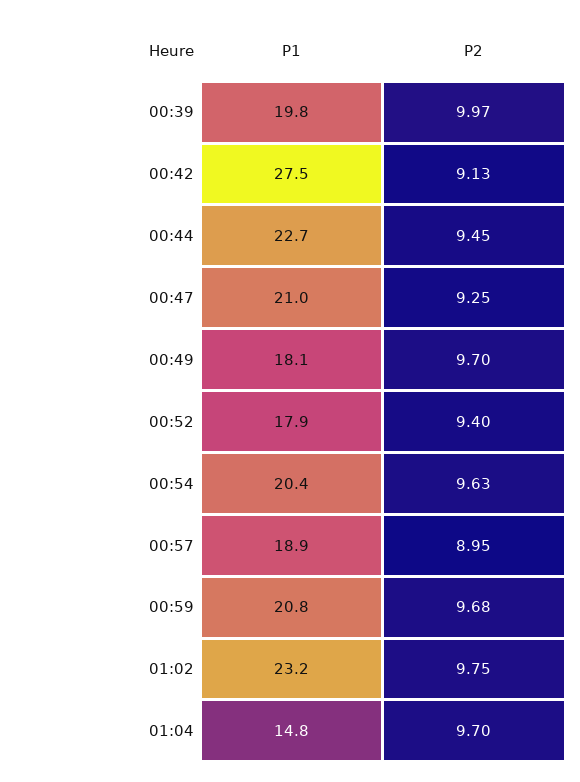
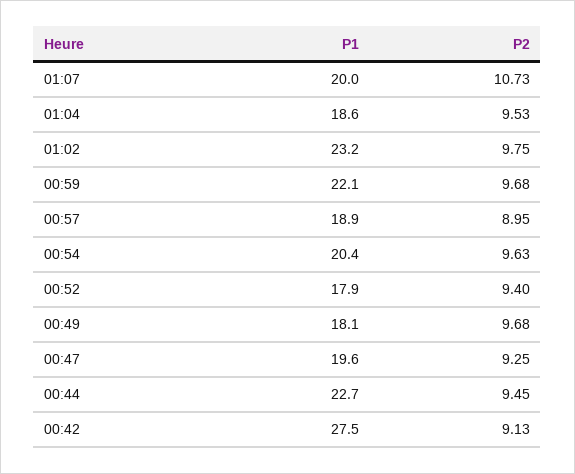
P1, 00:39: 19.8 -> none
P2, 00:39: 9.97 -> none
P1, 00:47: 21 -> 19.6
P2, 00:49: 9.7 -> 9.68
P1, 00:59: 20.8 -> 22.1
P1, 01:04: 14.8 -> 18.6
P2, 01:04: 9.7 -> 9.53
P1, 01:07: none -> 20
P2, 01:07: none -> 10.73

